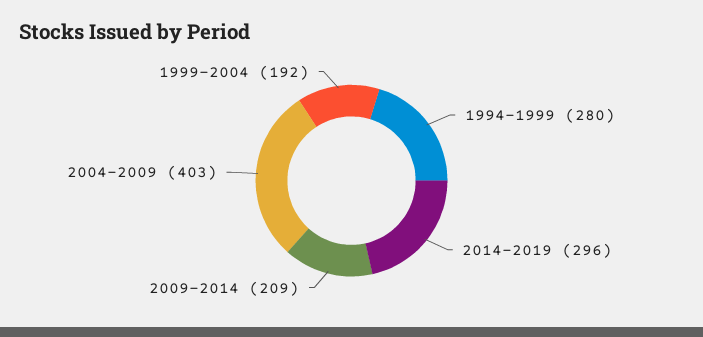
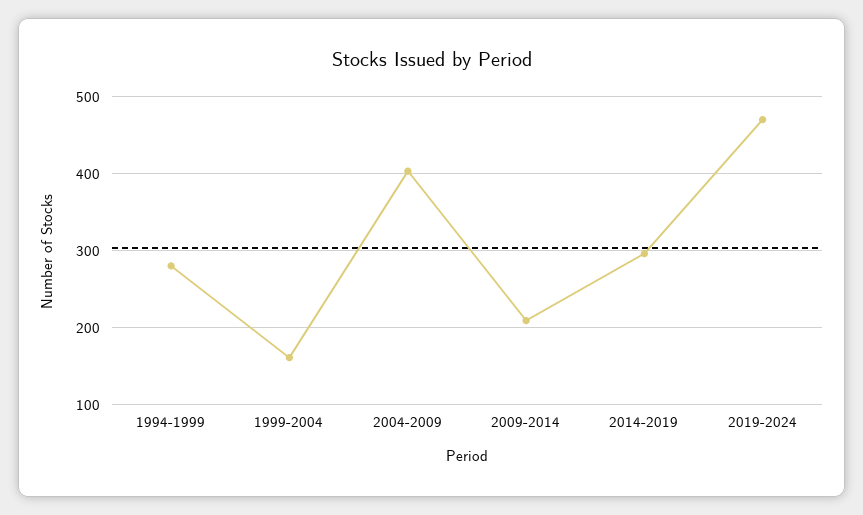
1999-2004: 192 -> 160
2019-2024: none -> 470

